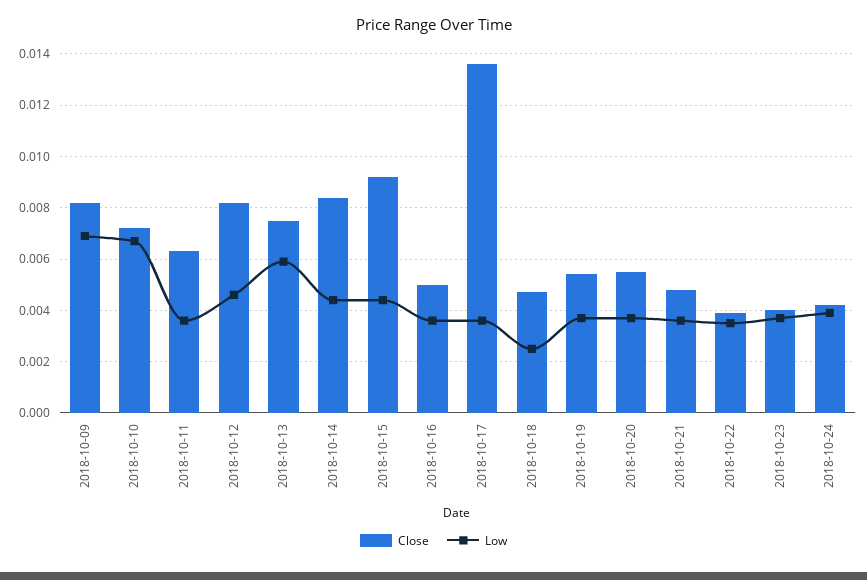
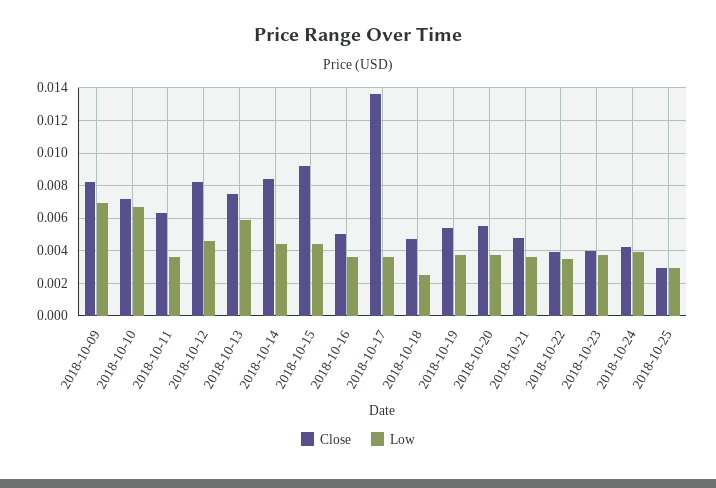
Close, 2018-10-25: none -> 0.003
Low, 2018-10-25: none -> 0.003

